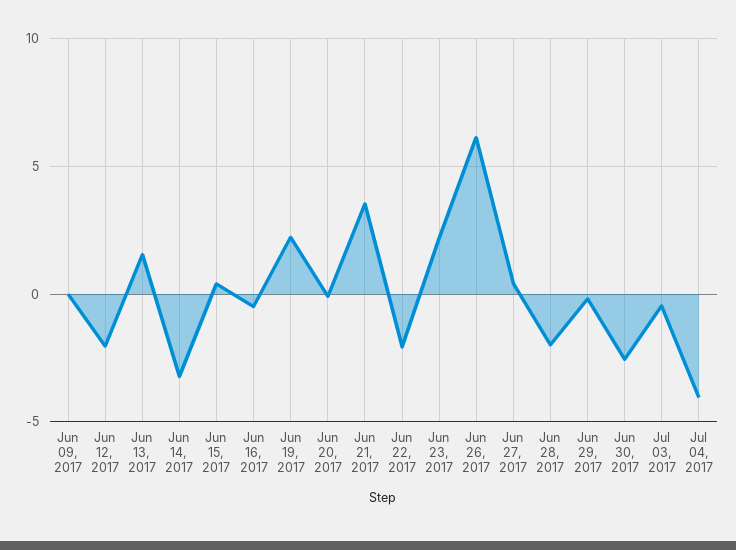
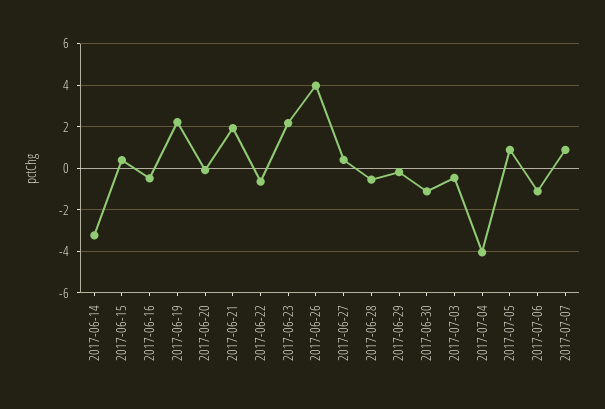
Jun 09, 2017: 0 -> none
Jun 12, 2017: -2 -> none
Jun 13, 2017: 1.5 -> none
Jun 21, 2017: 3.5 -> 2
Jun 22, 2017: -2 -> -0.5
Jun 26, 2017: 6 -> 4
Jun 28, 2017: -2 -> -0.5
Jun 30, 2017: -2.5 -> -1
2017-07-05: none -> 1
2017-07-06: none -> -1
2017-07-07: none -> 1

